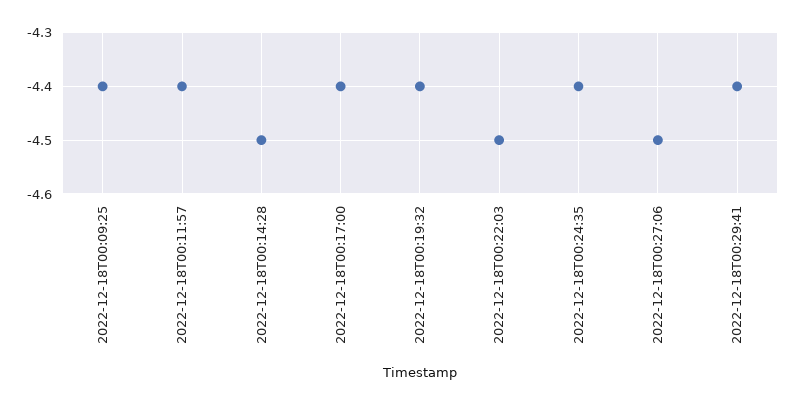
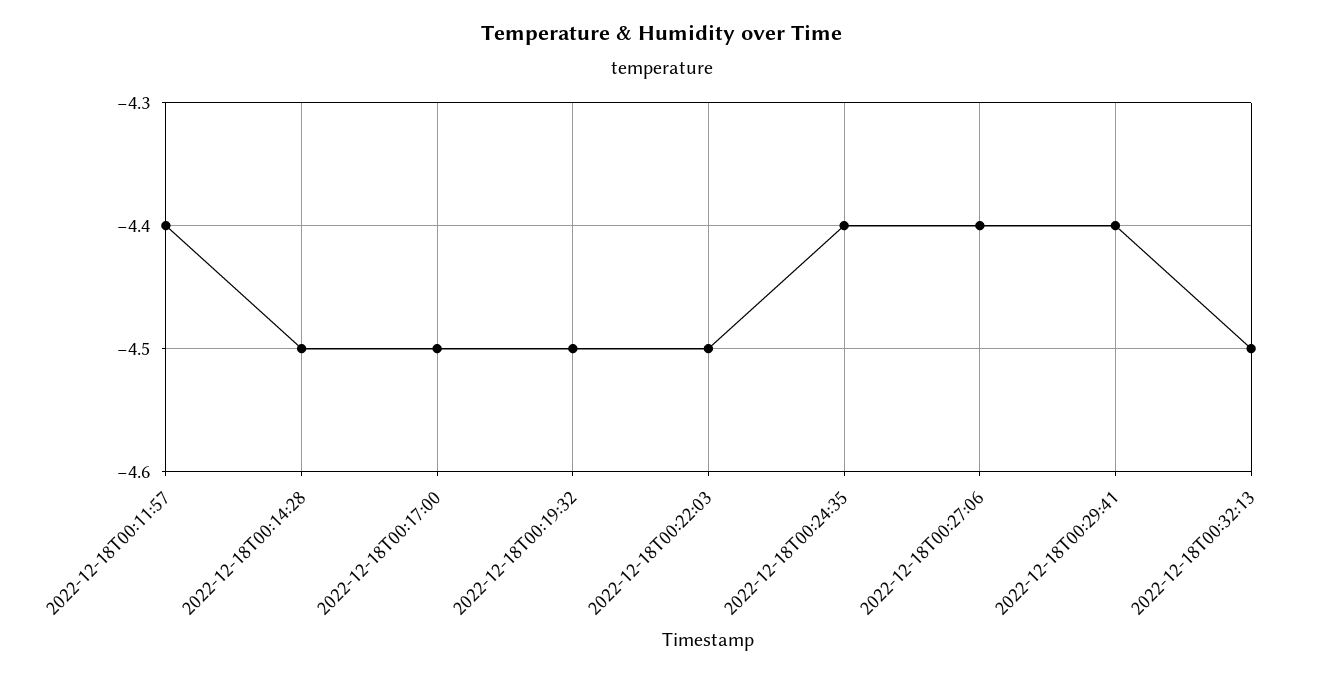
2022-12-18T00:09:25: -4.4 -> none
2022-12-18T00:17:00: -4.4 -> -4.5
2022-12-18T00:19:32: -4.4 -> -4.5
2022-12-18T00:27:06: -4.5 -> -4.4
2022-12-18T00:32:13: none -> -4.5

